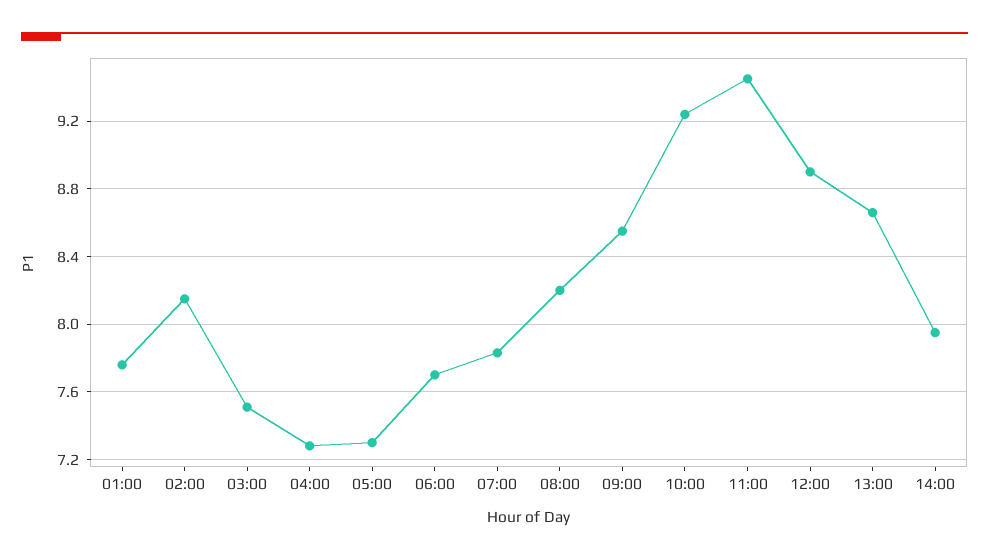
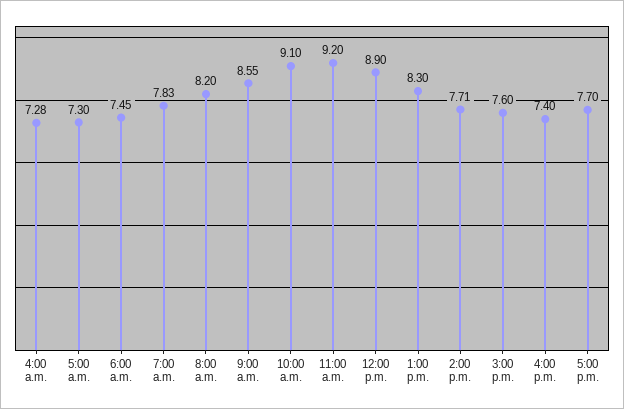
01:00: 7.75 -> none
02:00: 8.15 -> none
03:00: 7.5 -> none
06:00: 7.7 -> 7.45
10:00: 9.25 -> 9.1
11:00: 9.45 -> 9.2
13:00: 8.65 -> 8.3
14:00: 7.95 -> 7.71
3:00 p.m.: none -> 7.6
4:00 p.m.: none -> 7.4
5:00 p.m.: none -> 7.7

